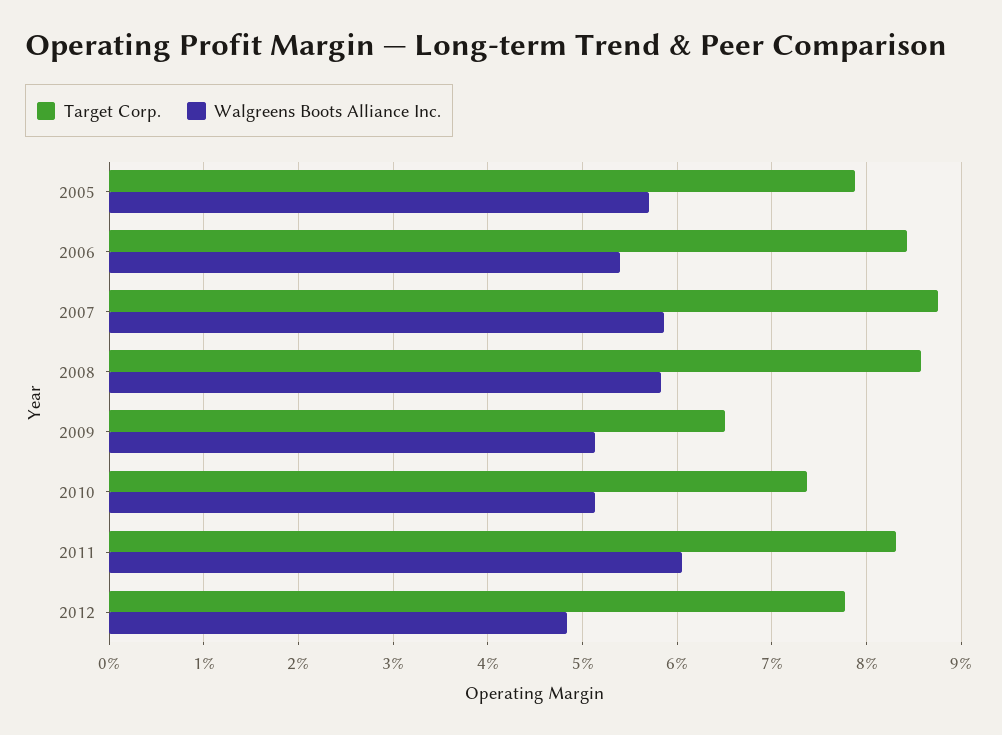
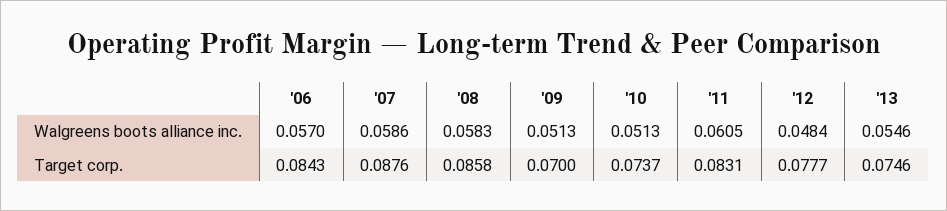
Target Corp., 2005: 0.079 -> none
Walgreens Boots Alliance Inc., 2005: 0.057 -> none
Walgreens Boots Alliance Inc., 2006: 0.054 -> 0.057
Target Corp., 2009: 0.065 -> 0.07
Walgreens Boots Alliance Inc., '13: none -> 0.0546
Target Corp., '13: none -> 0.0746

